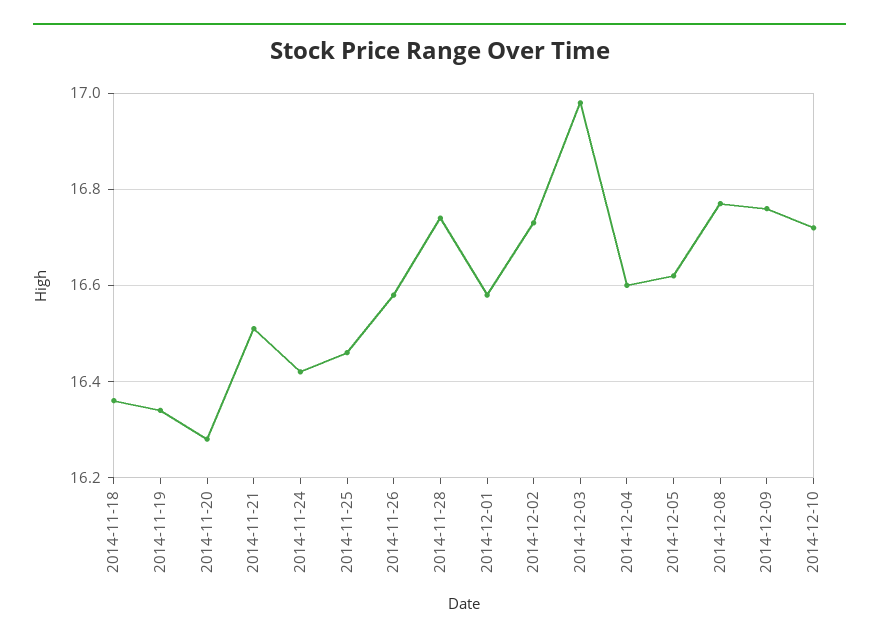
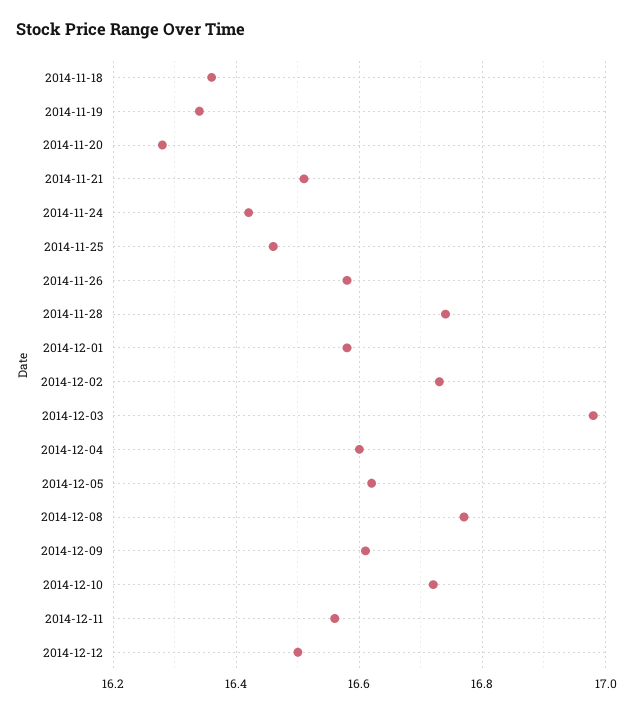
2014-12-09: 16.75 -> 16.6
2014-12-11: none -> 16.55
2014-12-12: none -> 16.5

